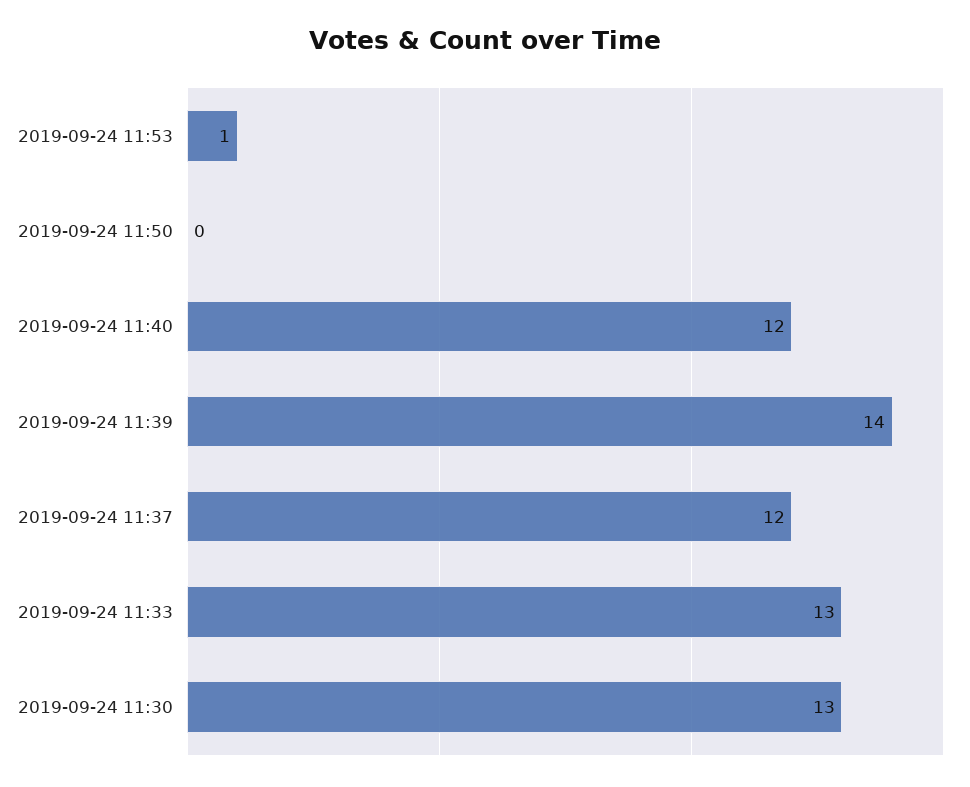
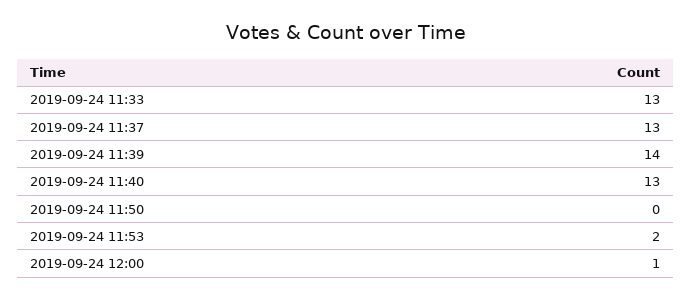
2019-09-24 11:53: 1 -> 2
2019-09-24 11:40: 12 -> 13
2019-09-24 11:37: 12 -> 13
2019-09-24 11:30: 13 -> none
2019-09-24 12:00: none -> 1

